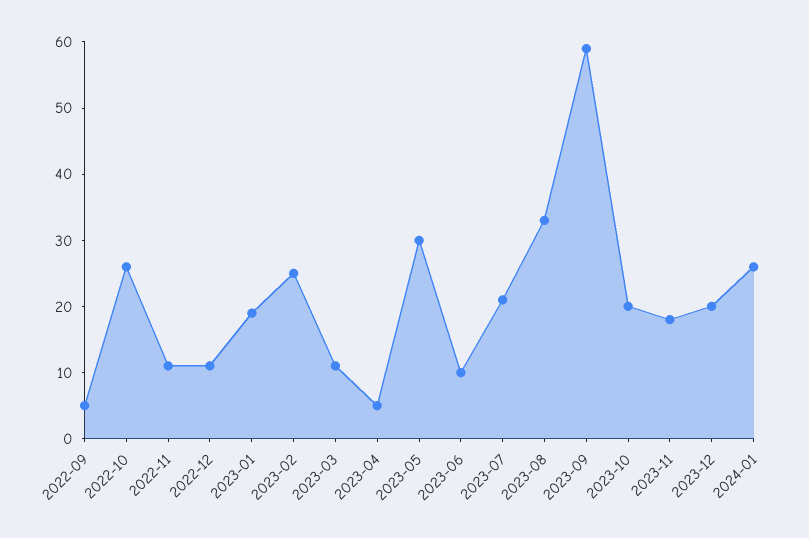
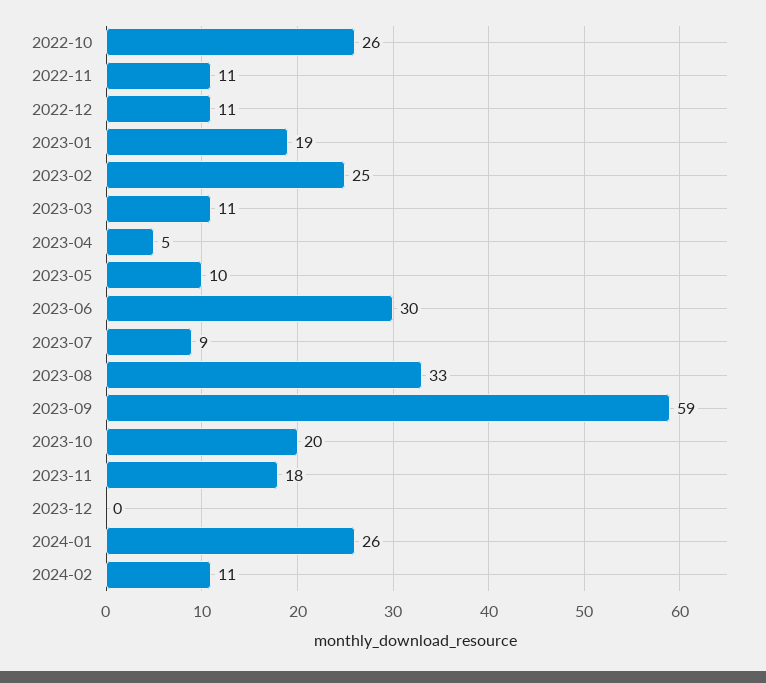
2022-09: 5 -> none
2023-05: 30 -> 10
2023-06: 10 -> 30
2023-07: 20 -> 9
2023-12: 20 -> 0
2024-02: none -> 11

